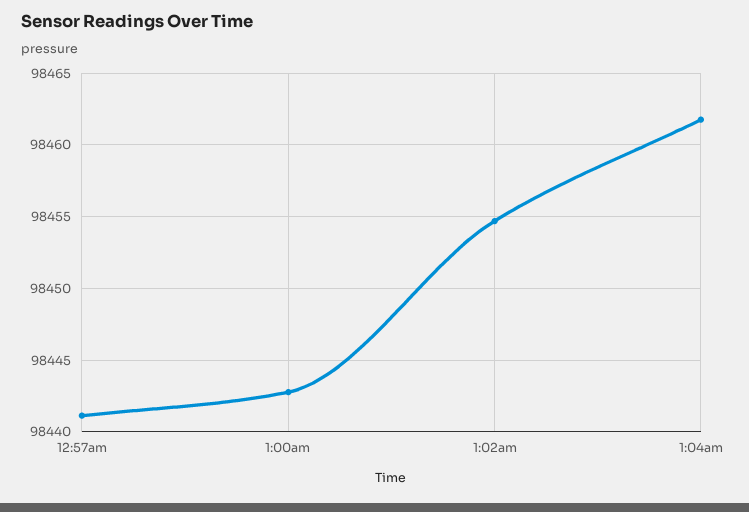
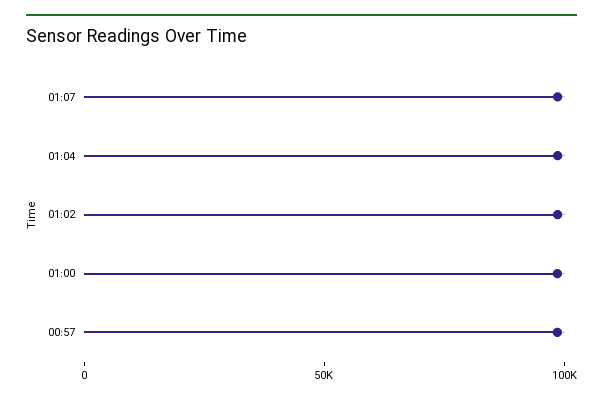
01:07: none -> 100000

